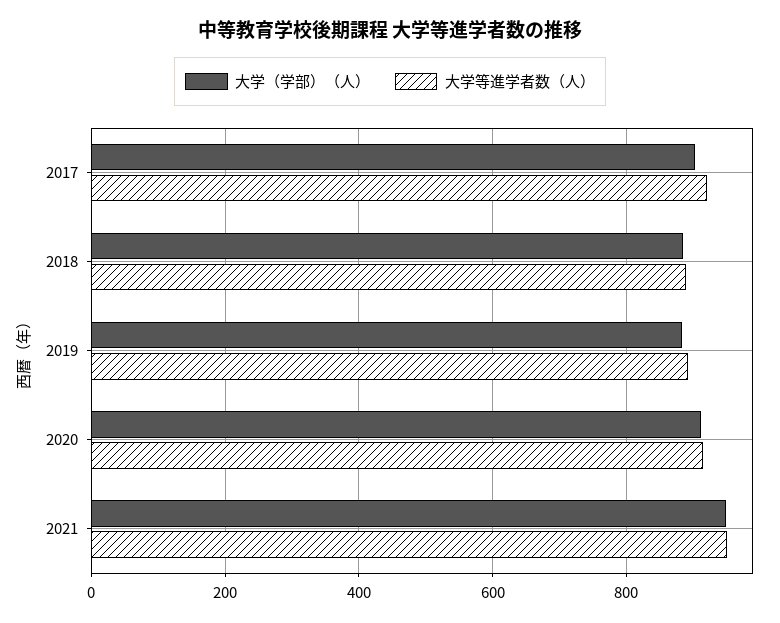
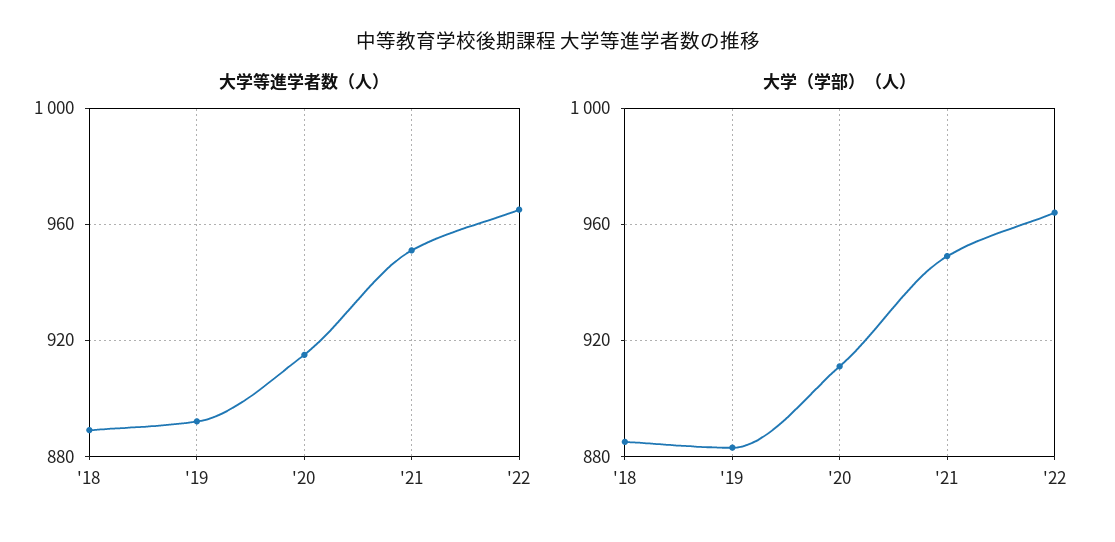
大学（学部）（人）, 2017: 900 -> none
大学等進学者数（人）, 2017: 920 -> none
大学等進学者数（人）, '22: none -> 965
大学（学部）（人）, '22: none -> 965

